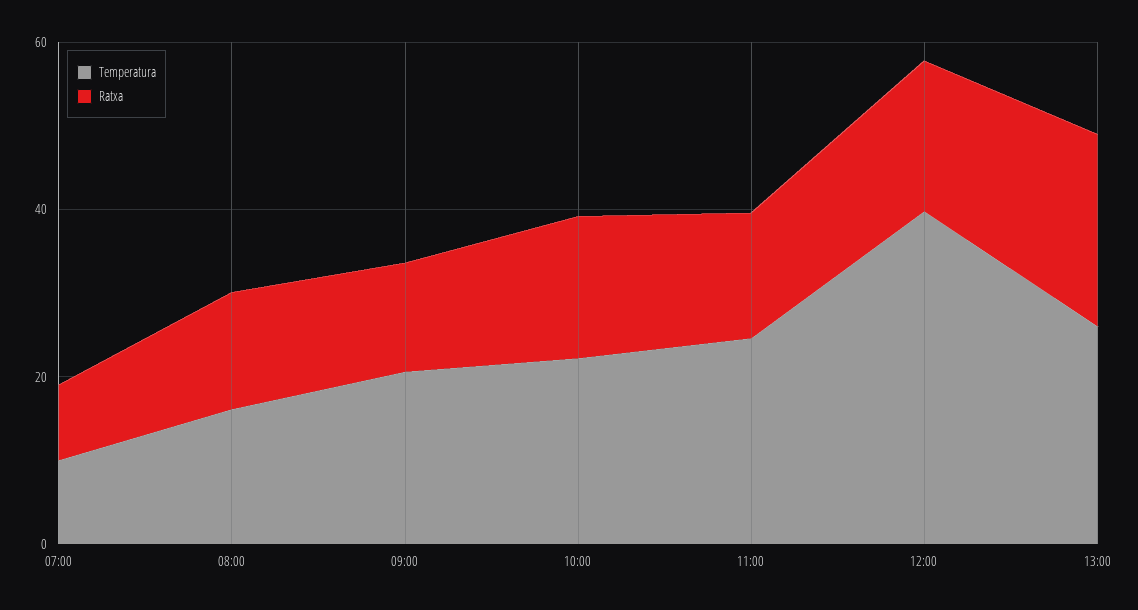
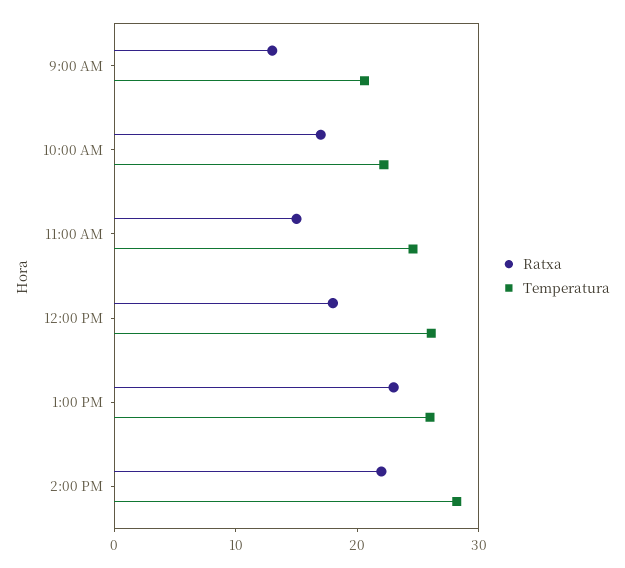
Temperatura, 07:00: 10 -> none
Ratxa, 07:00: 10 -> none
Temperatura, 08:00: 15 -> none
Ratxa, 08:00: 15 -> none
Temperatura, 12:00: 40 -> 26
Ratxa, 2:00 PM: none -> 22
Temperatura, 2:00 PM: none -> 28

